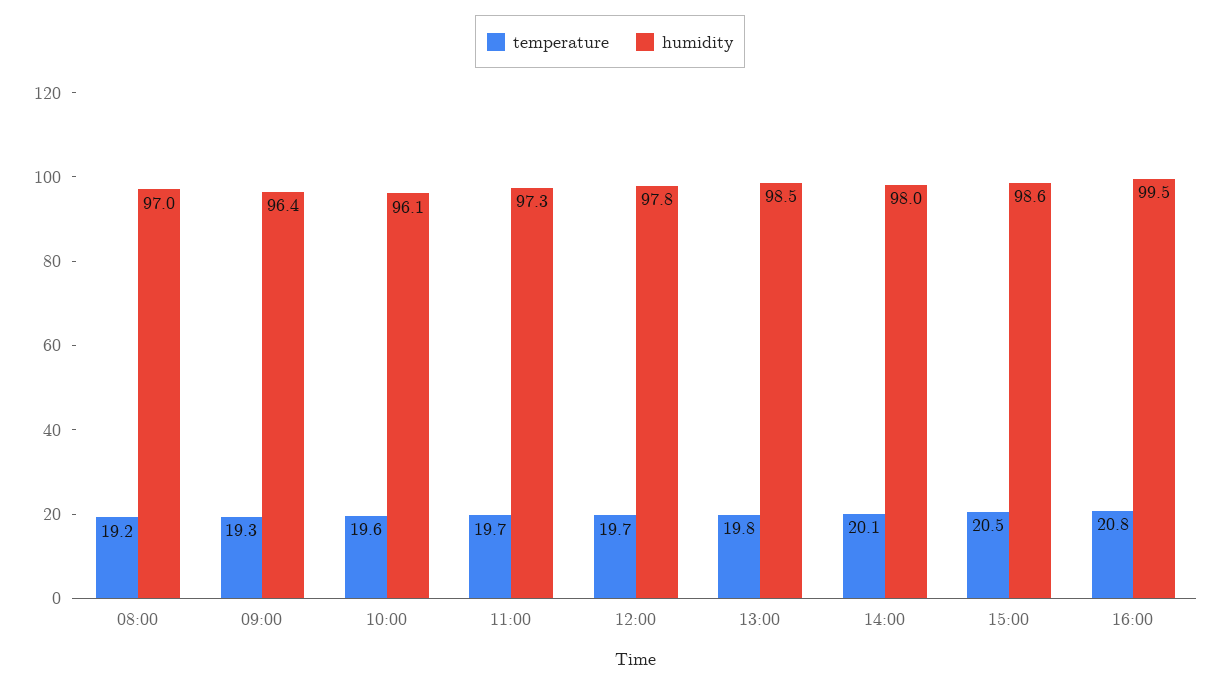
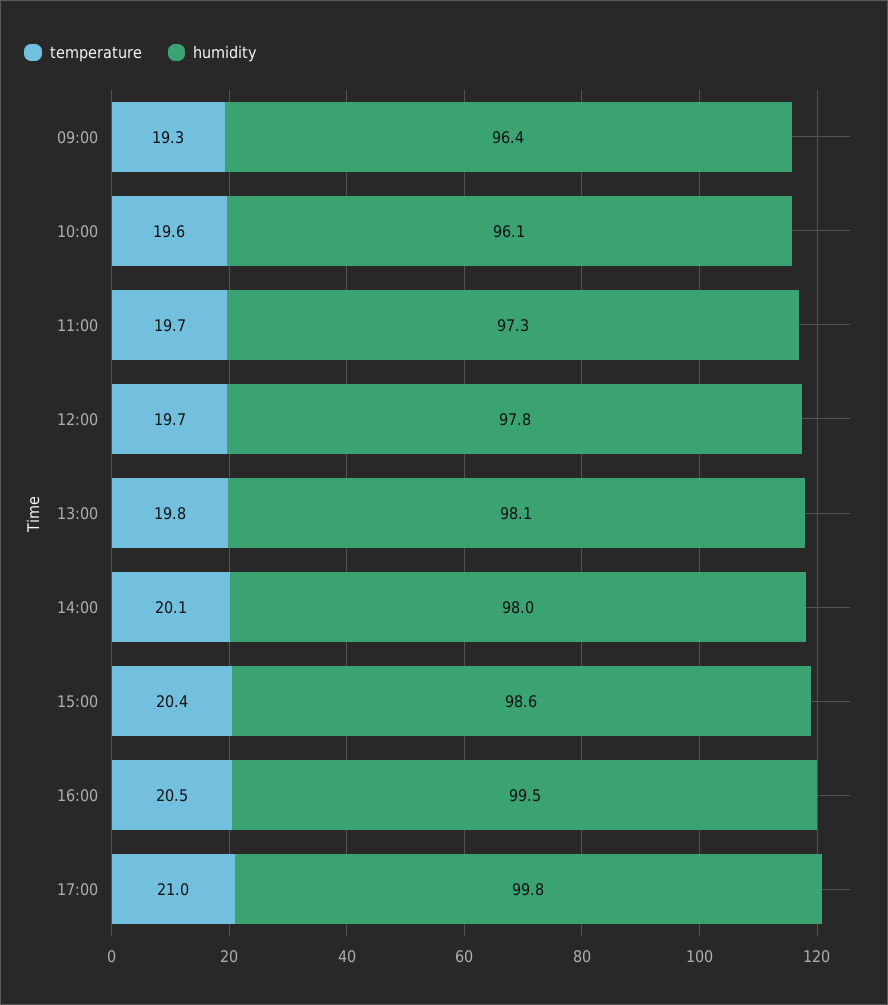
temperature, 08:00: 19.2 -> none
humidity, 08:00: 97 -> none
humidity, 13:00: 98.5 -> 98.1
temperature, 15:00: 20.5 -> 20.4
temperature, 16:00: 20.8 -> 20.5
temperature, 17:00: none -> 21
humidity, 17:00: none -> 99.8

